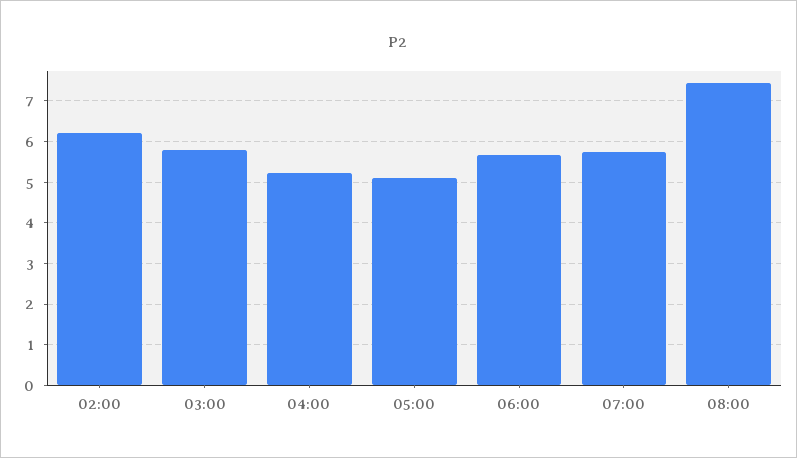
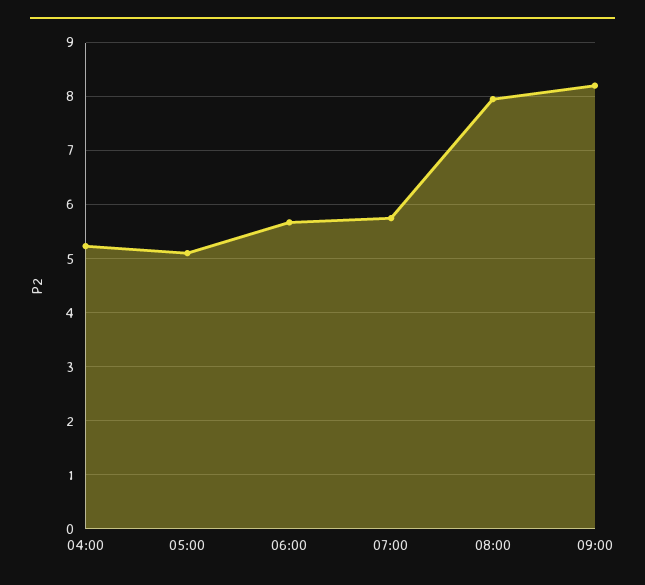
02:00: 6.2 -> none
03:00: 5.8 -> none
08:00: 7.4 -> 8
09:00: none -> 8.2

